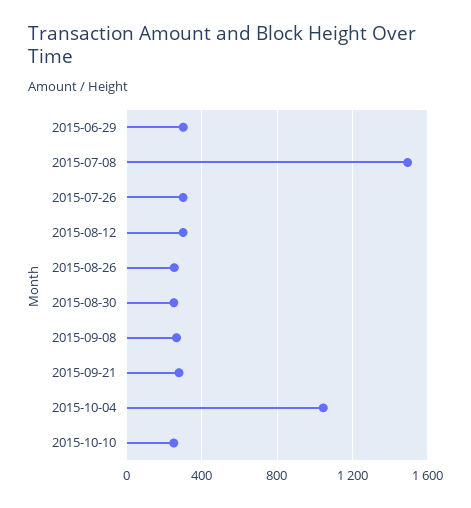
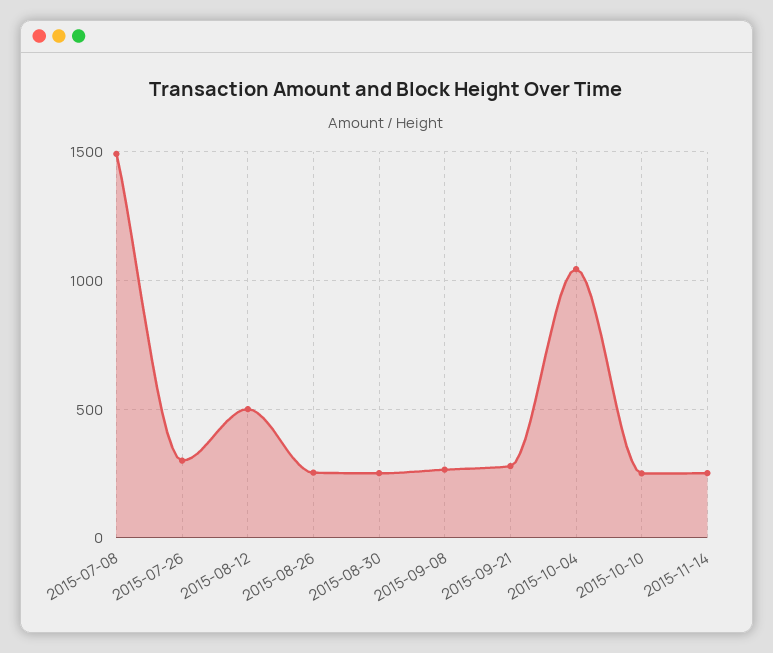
2015-06-29: 300 -> none
2015-08-12: 300 -> 500
2015-11-14: none -> 250

